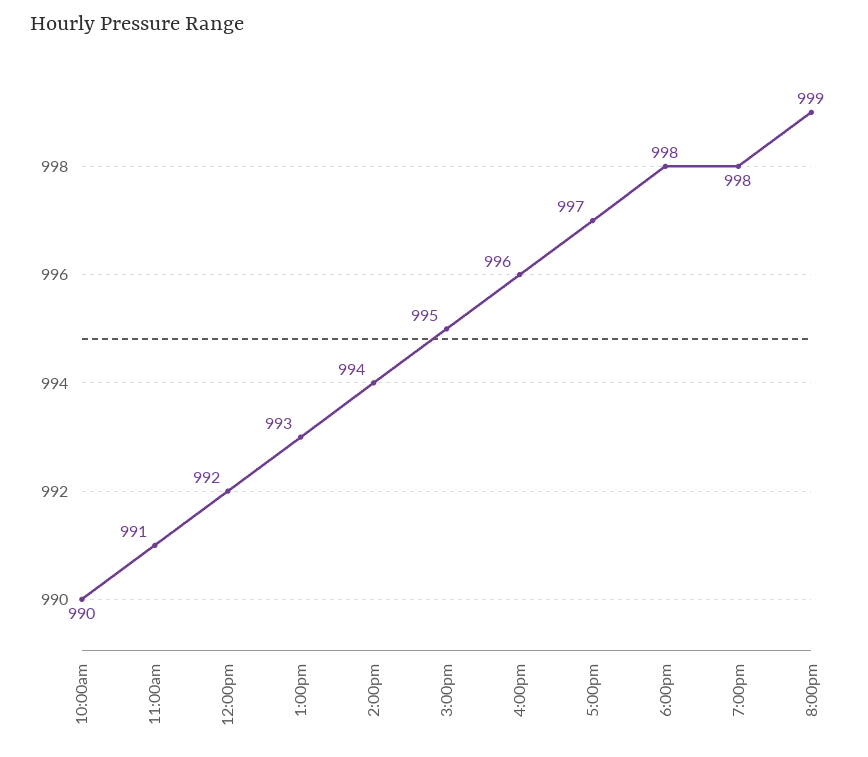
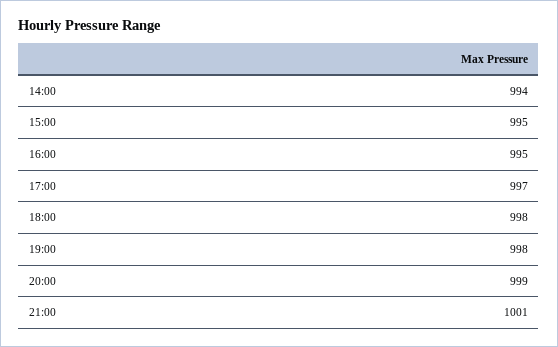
10:00am: 990 -> none
11:00am: 991 -> none
12:00pm: 992 -> none
1:00pm: 993 -> none
4:00pm: 996 -> 995
21:00: none -> 1001

